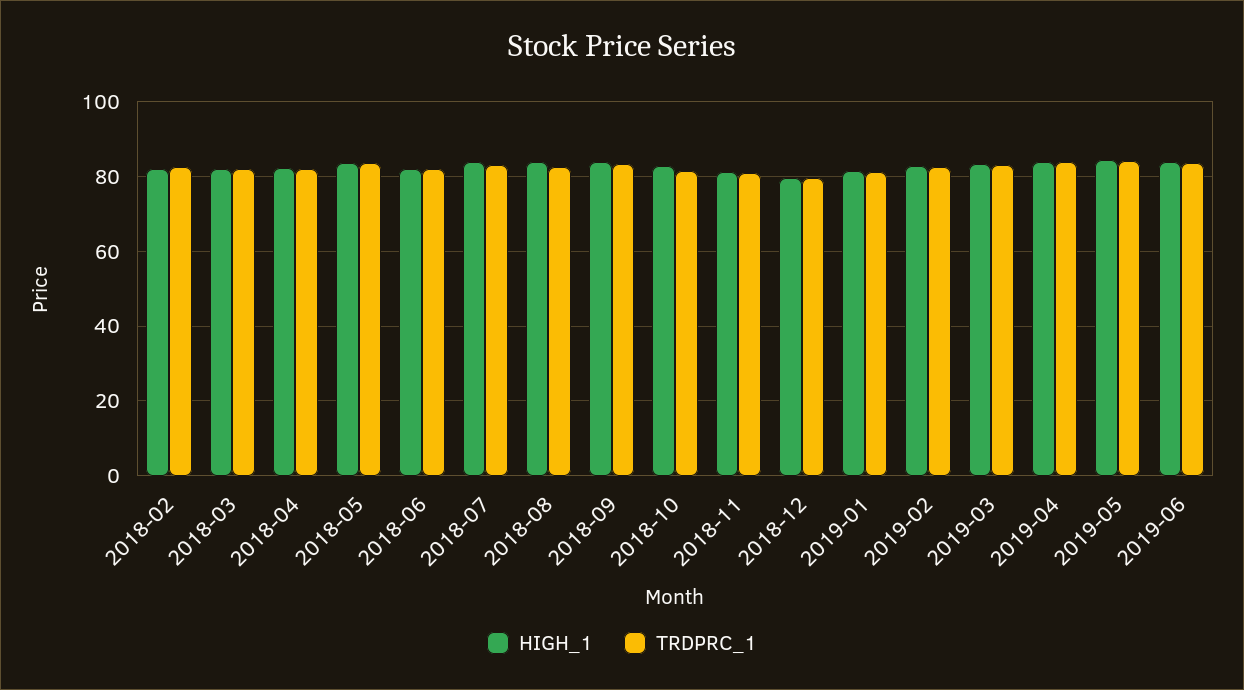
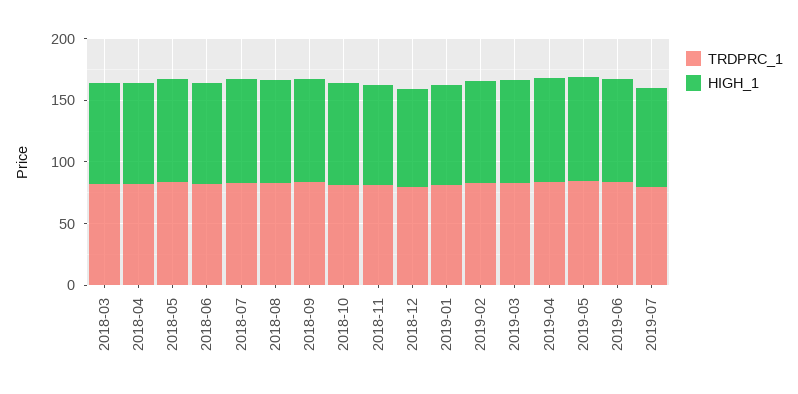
HIGH_1, 2018-02: 82 -> none
TRDPRC_1, 2018-02: 82 -> none
TRDPRC_1, 2019-07: none -> 80
HIGH_1, 2019-07: none -> 80

